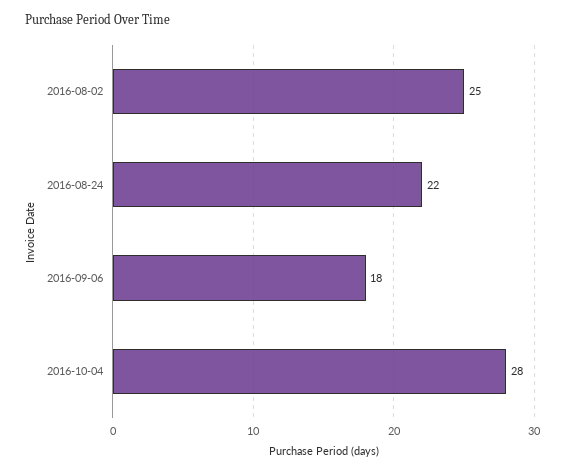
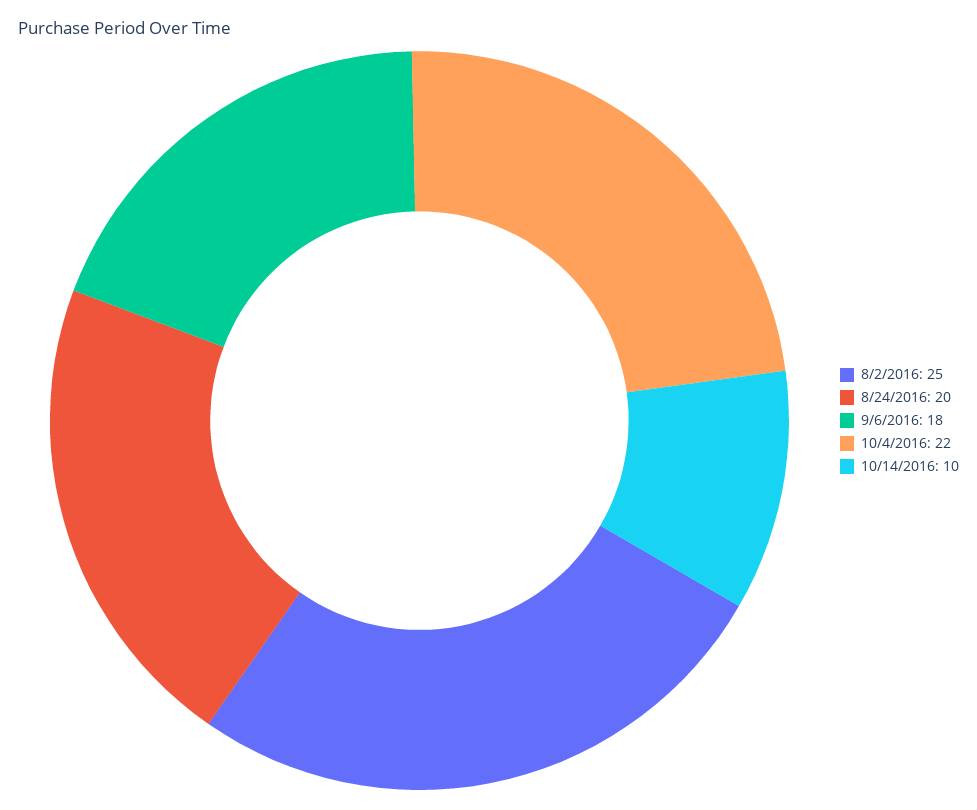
2016-08-24: 22 -> 20
2016-10-04: 28 -> 22
10/14/2016: none -> 10

